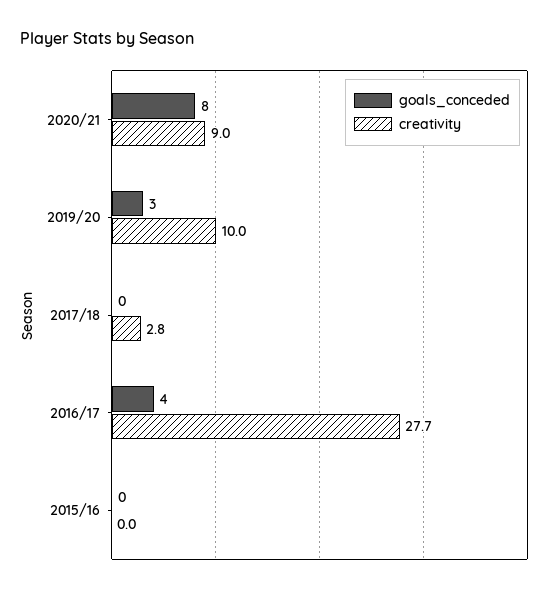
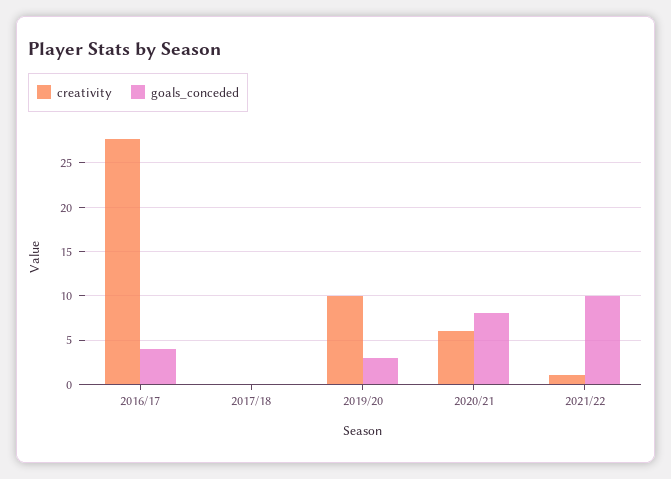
creativity, 2020/21: 9 -> 6
creativity, 2017/18: 2.8 -> 0
goals_conceded, 2015/16: 0 -> none
creativity, 2015/16: 0 -> none
creativity, 2021/22: none -> 1
goals_conceded, 2021/22: none -> 10

